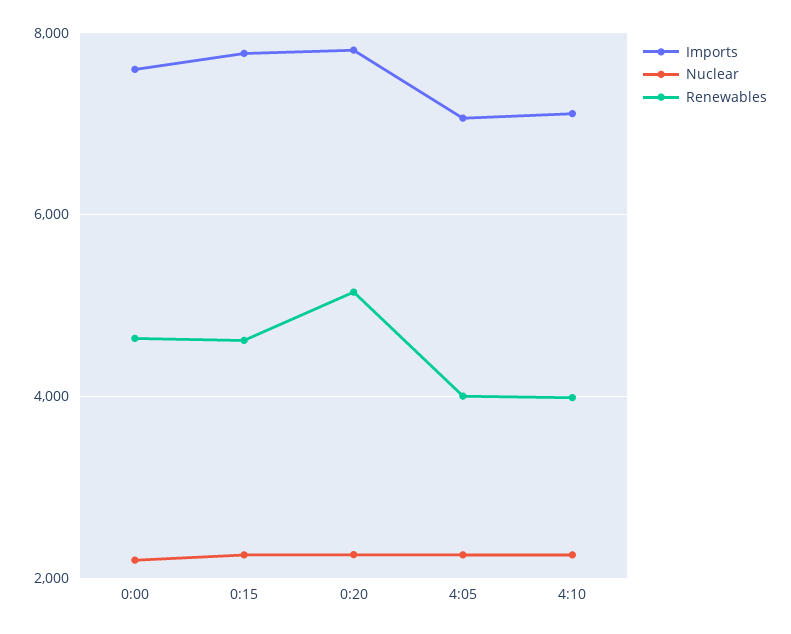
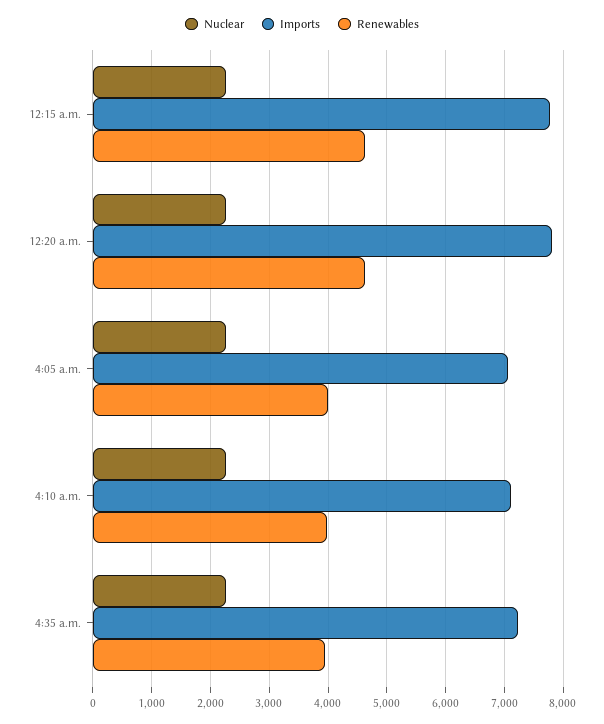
Imports, 0:00: 7600 -> none
Nuclear, 0:00: 2200 -> none
Renewables, 0:00: 4600 -> none
Renewables, 0:20: 5200 -> 4600
Nuclear, 4:35 a.m.: none -> 2200
Imports, 4:35 a.m.: none -> 7200
Renewables, 4:35 a.m.: none -> 4000

